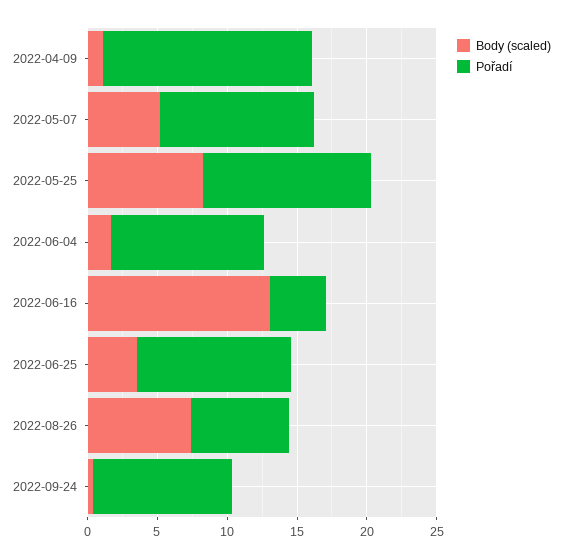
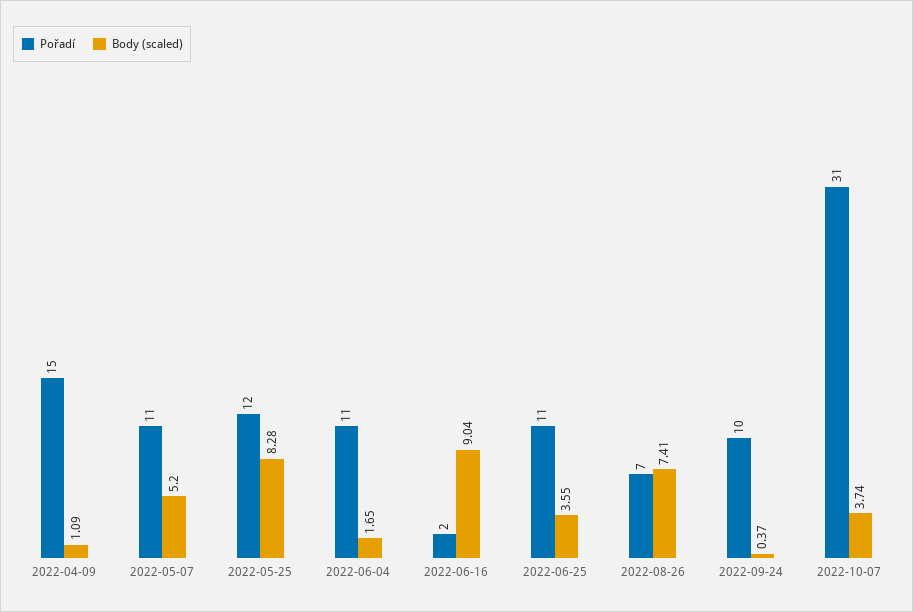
Body (scaled), 2022-06-16: 13 -> 9.04
Pořadí, 2022-06-16: 4 -> 2
Pořadí, 2022-10-07: none -> 31
Body (scaled), 2022-10-07: none -> 3.74

